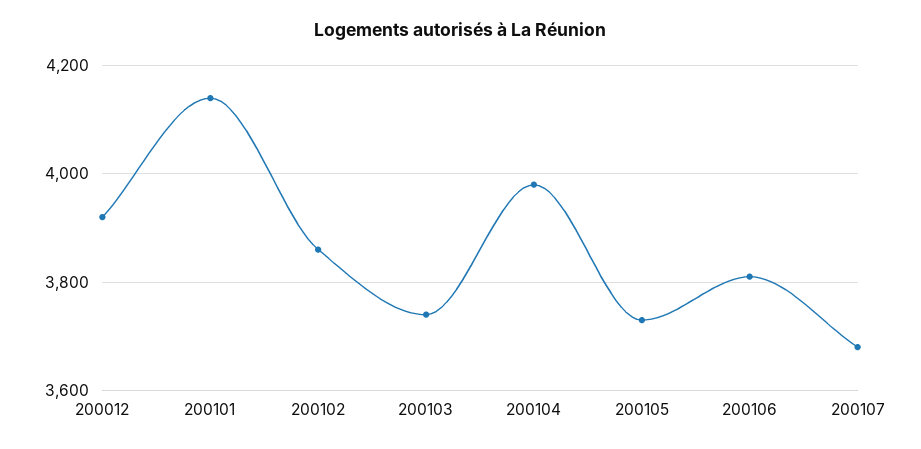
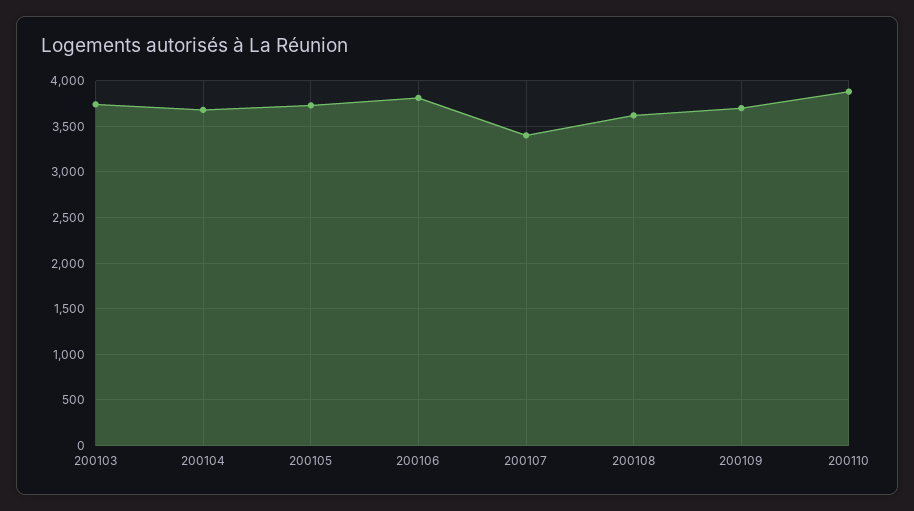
200012: 3920 -> none
200101: 4140 -> none
200102: 3860 -> none
200104: 3980 -> 3700
200107: 3680 -> 3400
200108: none -> 3600
200109: none -> 3700
200110: none -> 3900

